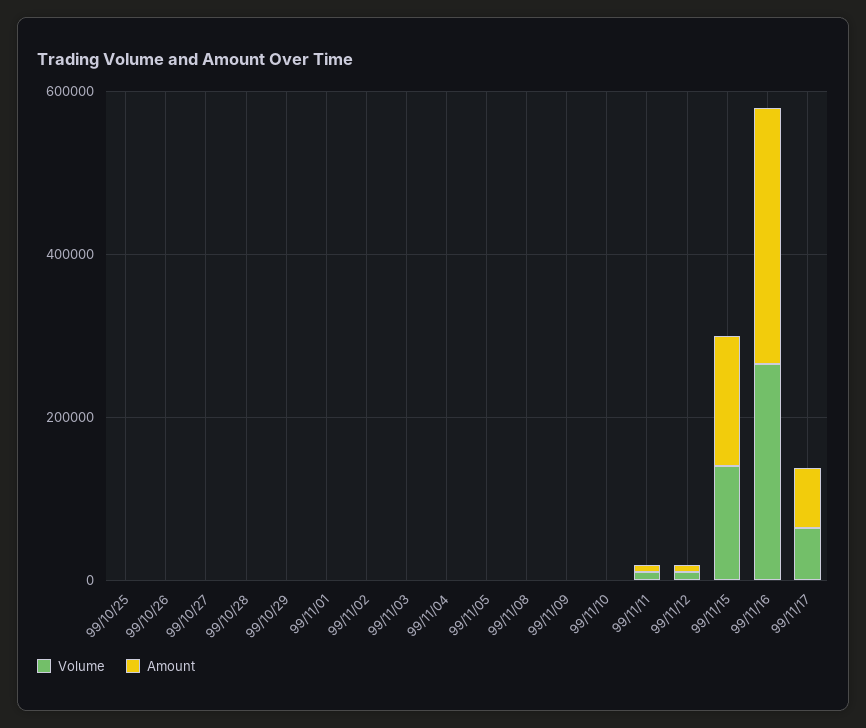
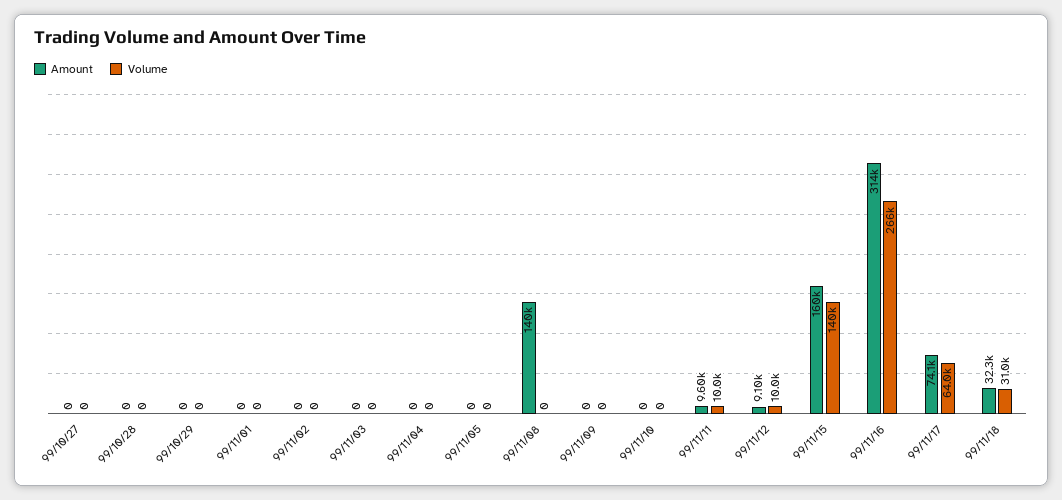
Volume, 99/10/25: 0 -> none
Amount, 99/10/25: 0 -> none
Volume, 99/10/26: 0 -> none
Amount, 99/10/26: 0 -> none
Amount, 99/11/08: 0 -> 140000
Amount, 99/11/18: none -> 32300
Volume, 99/11/18: none -> 31000

